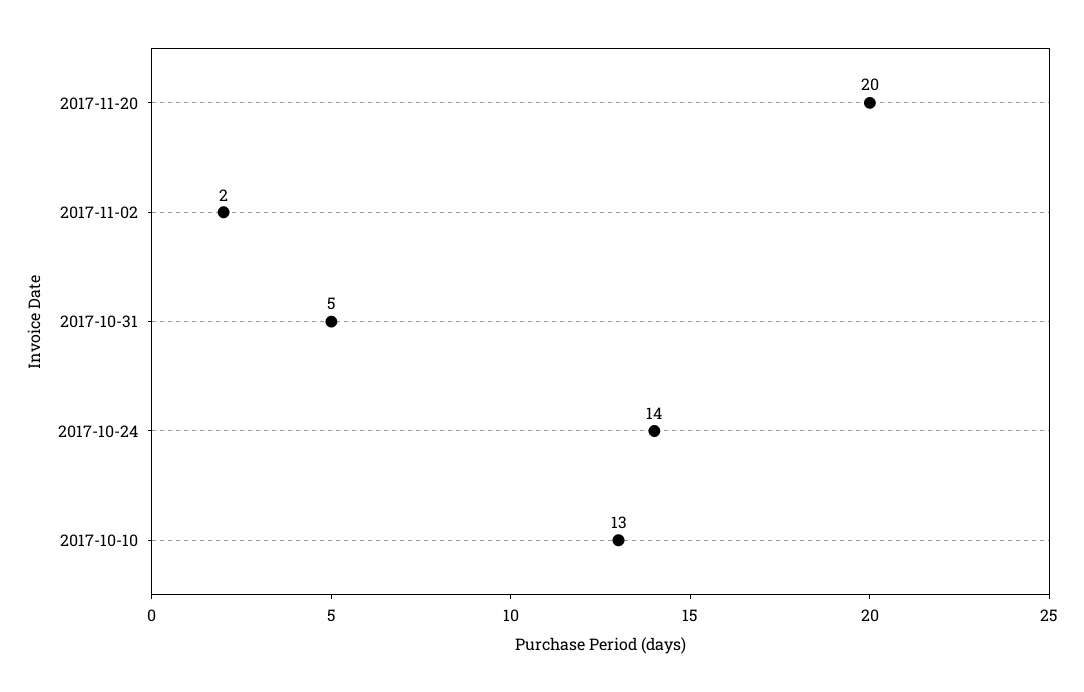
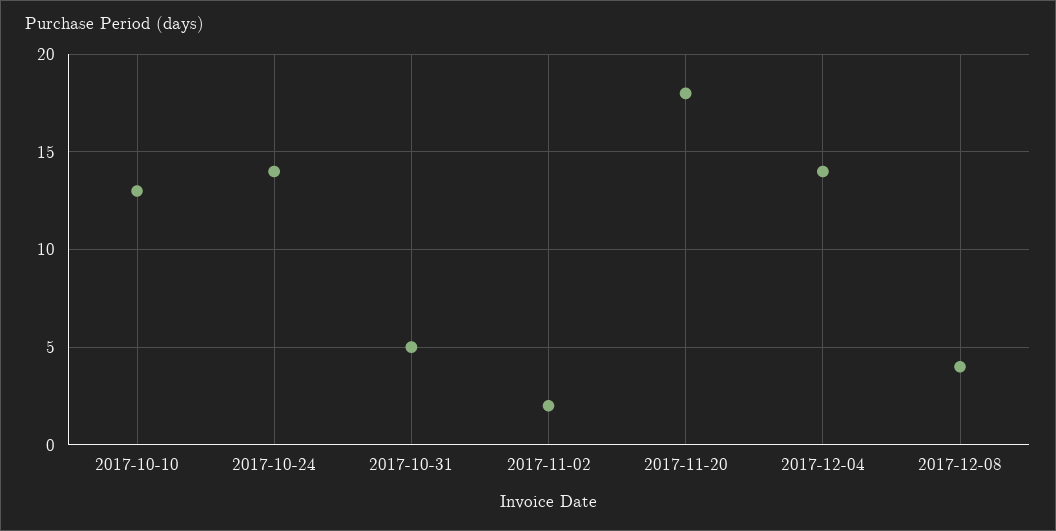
2017-11-20: 20 -> 18
2017-12-04: none -> 14
2017-12-08: none -> 4

